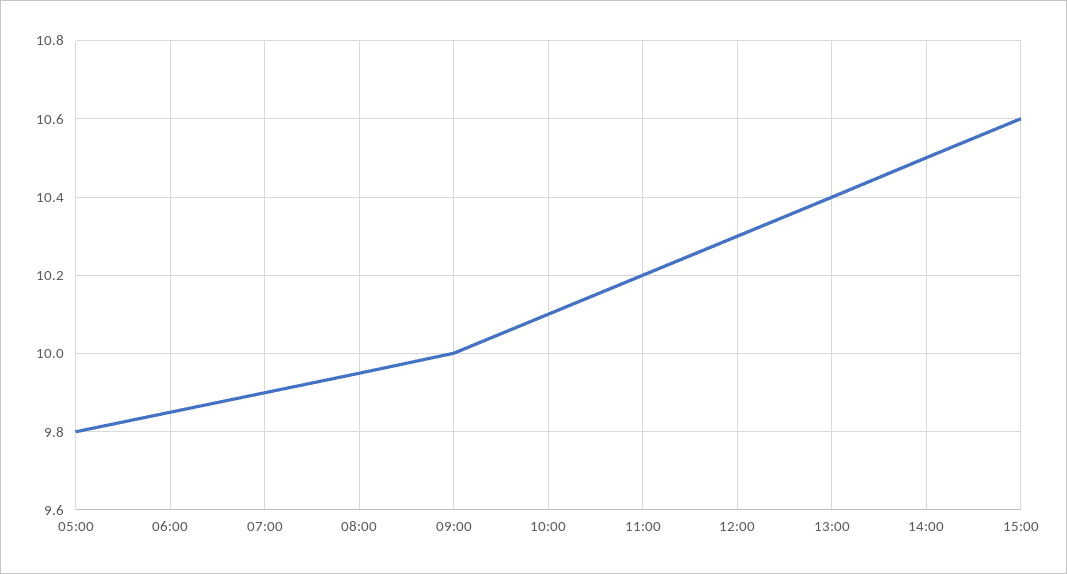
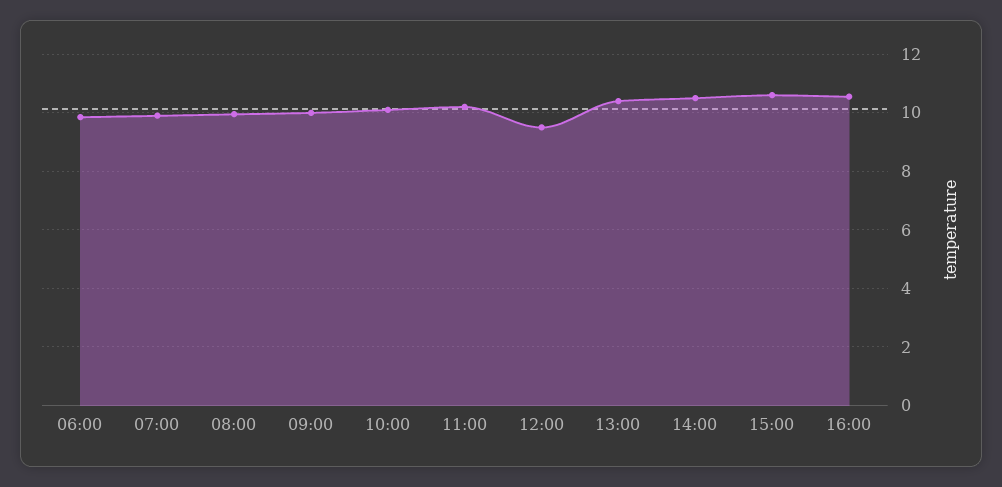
05:00: 9.8 -> none
12:00: 10.3 -> 9.5
16:00: none -> 10.5

